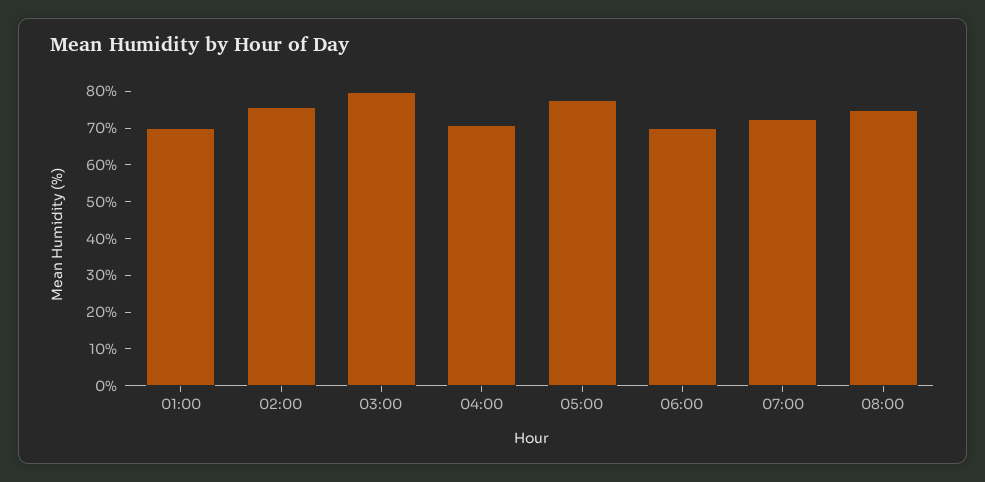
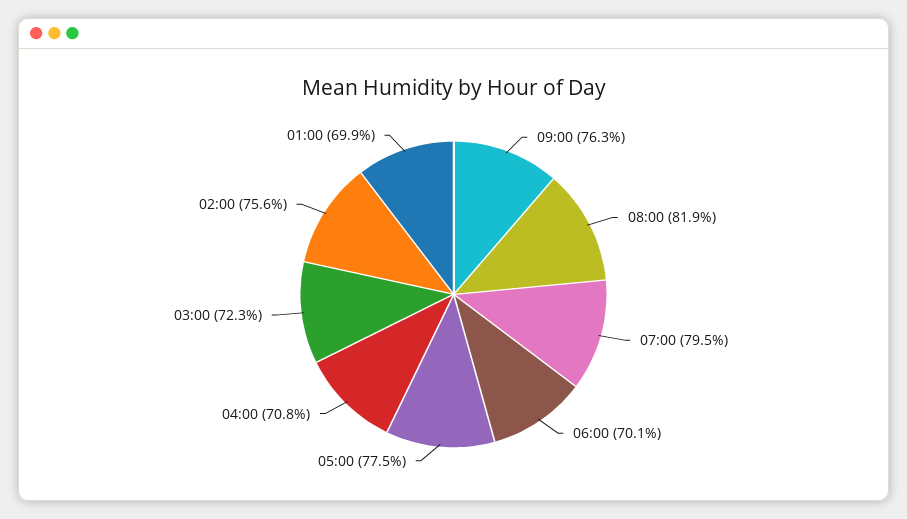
03:00: 80 -> 72.3
07:00: 72.5 -> 79.5
08:00: 75 -> 81.9
09:00: none -> 76.3

